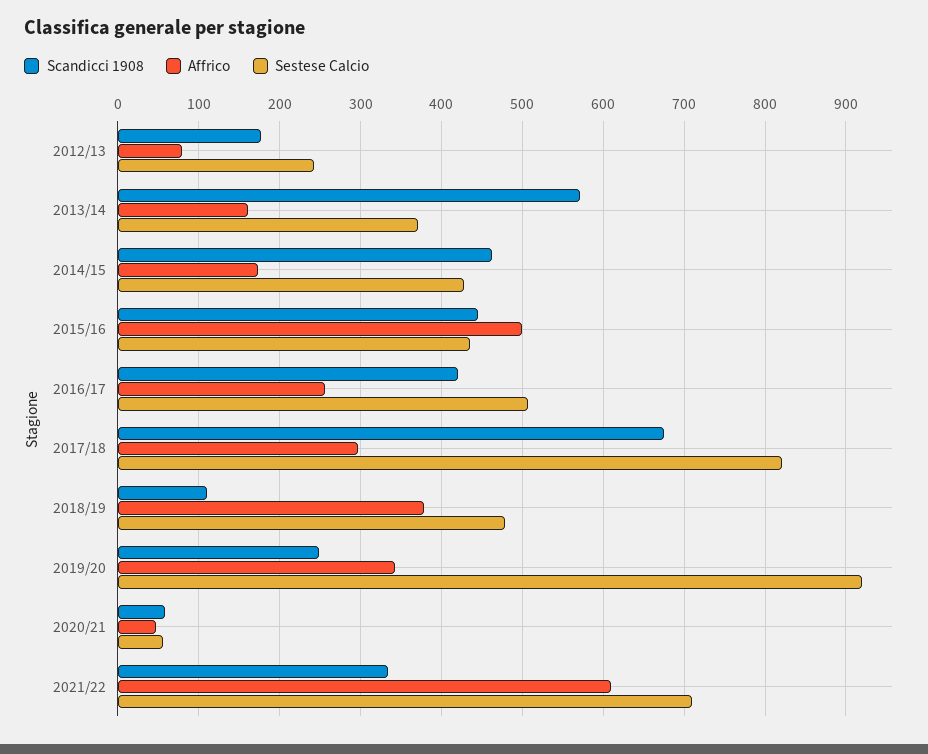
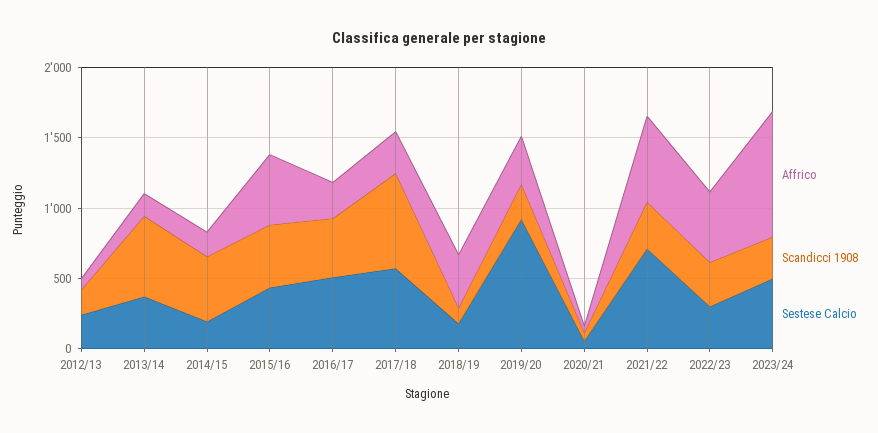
Sestese Calcio, 2014/15: 430 -> 200
Sestese Calcio, 2017/18: 820 -> 600
Sestese Calcio, 2018/19: 480 -> 200
Affrico, 2022/23: none -> 500
Scandicci 1908, 2022/23: none -> 300
Sestese Calcio, 2022/23: none -> 300
Affrico, 2023/24: none -> 900
Scandicci 1908, 2023/24: none -> 300
Sestese Calcio, 2023/24: none -> 500

